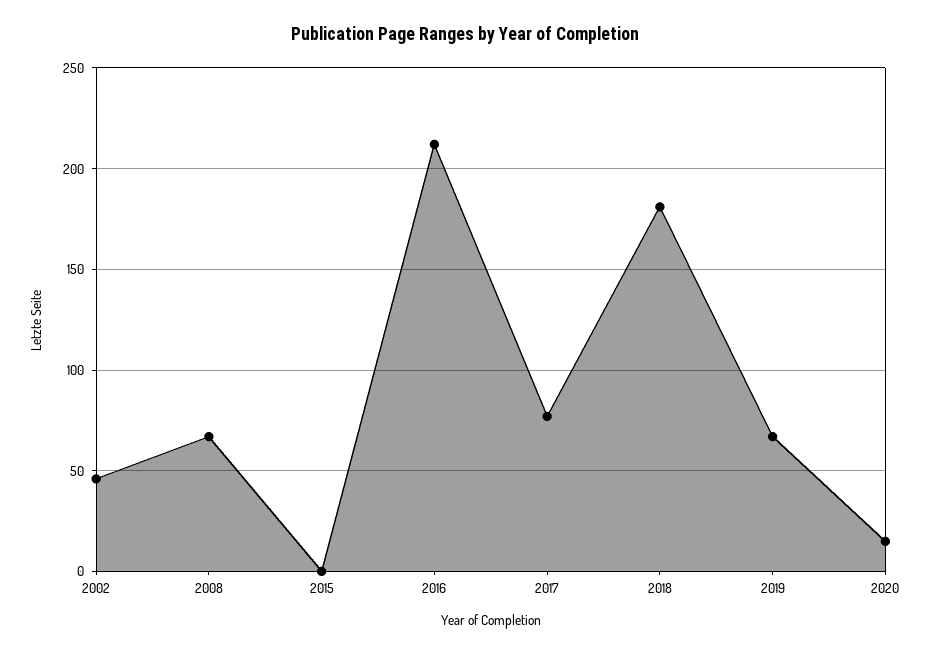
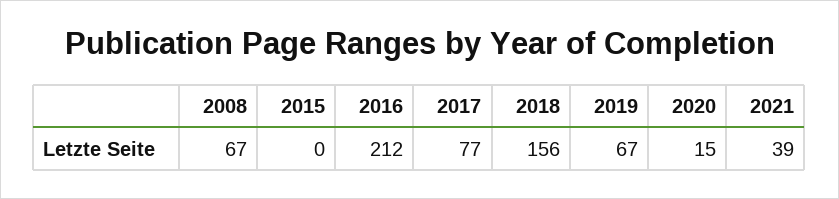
2002: 45 -> none
2018: 180 -> 156
2021: none -> 39

